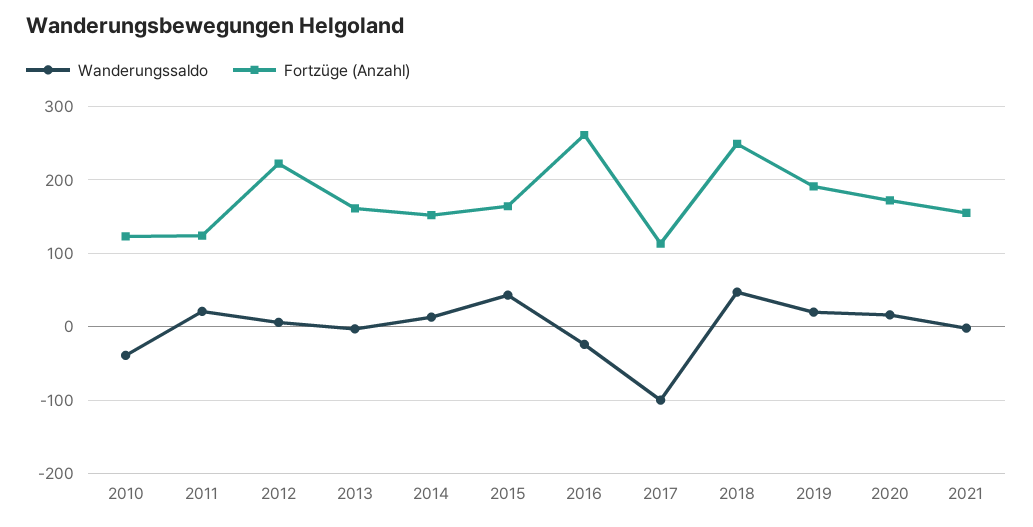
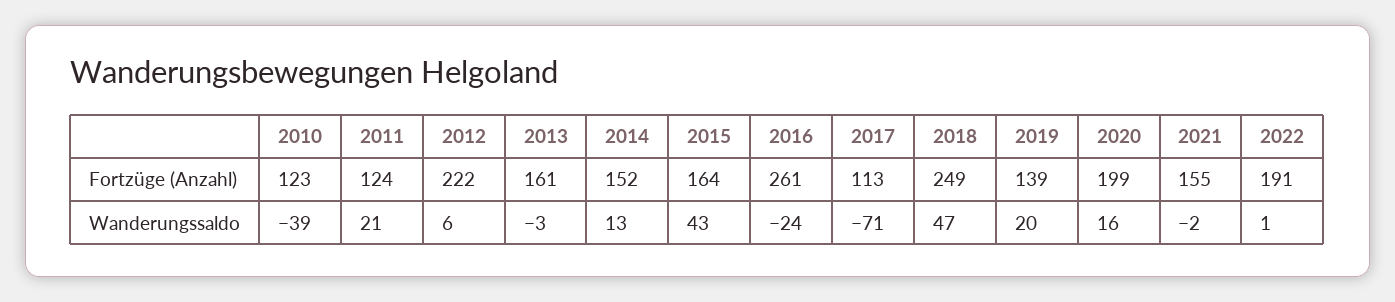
Wanderungssaldo, 2017: -100 -> -71
Fortzüge (Anzahl), 2019: 190 -> 139
Fortzüge (Anzahl), 2020: 170 -> 199
Fortzüge (Anzahl), 2022: none -> 191
Wanderungssaldo, 2022: none -> 1

